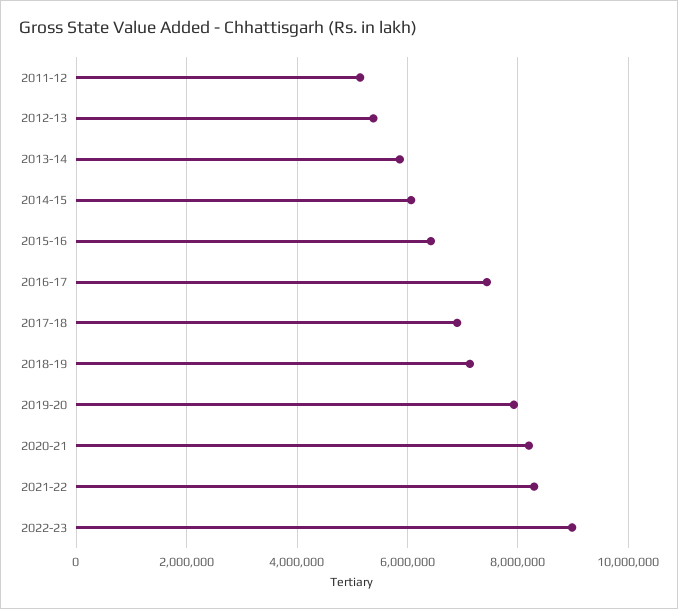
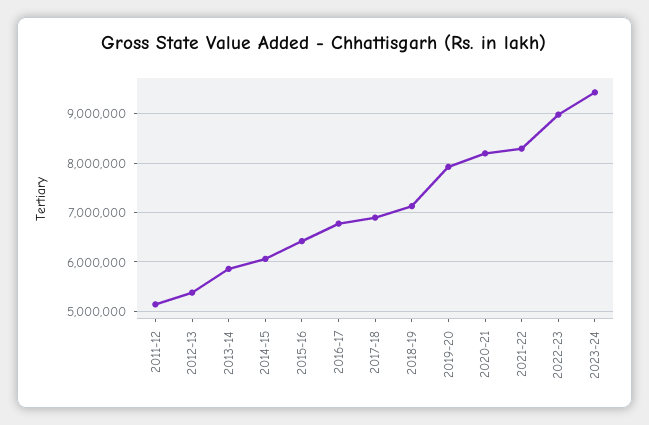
2016-17: 7400000 -> 6800000
2023-24: none -> 9400000

